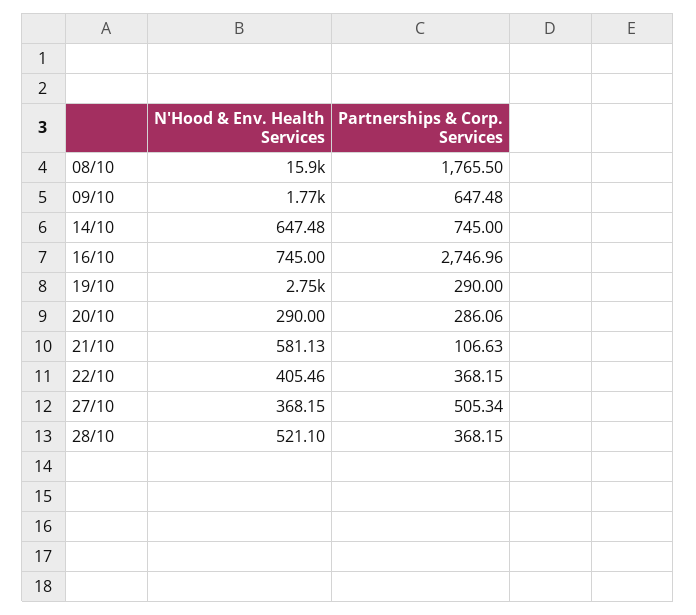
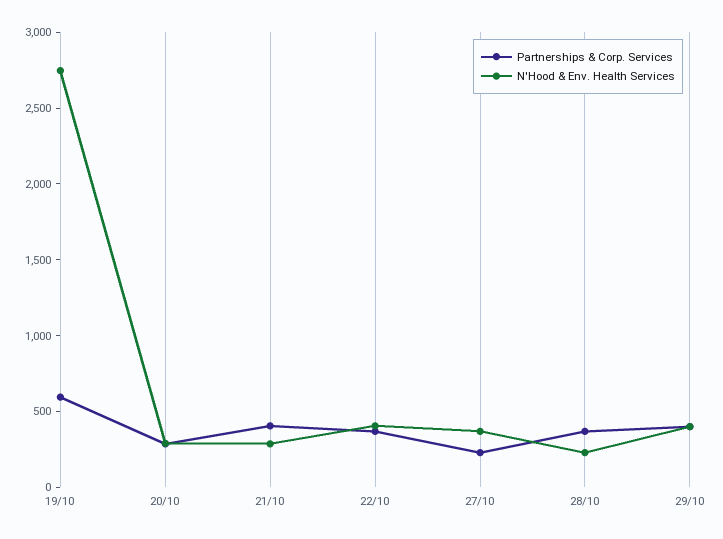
N'Hood & Env. Health Services, 08/10: 15900 -> none
Partnerships & Corp. Services, 08/10: 1765.5 -> none
N'Hood & Env. Health Services, 09/10: 1770 -> none
Partnerships & Corp. Services, 09/10: 647.48 -> none
N'Hood & Env. Health Services, 14/10: 647.48 -> none
Partnerships & Corp. Services, 14/10: 745 -> none
N'Hood & Env. Health Services, 16/10: 745 -> none
Partnerships & Corp. Services, 16/10: 2746.96 -> none
Partnerships & Corp. Services, 19/10: 290 -> 600
N'Hood & Env. Health Services, 21/10: 581.13 -> 300
Partnerships & Corp. Services, 21/10: 106.63 -> 400
Partnerships & Corp. Services, 27/10: 505.34 -> 200
N'Hood & Env. Health Services, 28/10: 521.1 -> 200
Partnerships & Corp. Services, 29/10: none -> 400
N'Hood & Env. Health Services, 29/10: none -> 400

